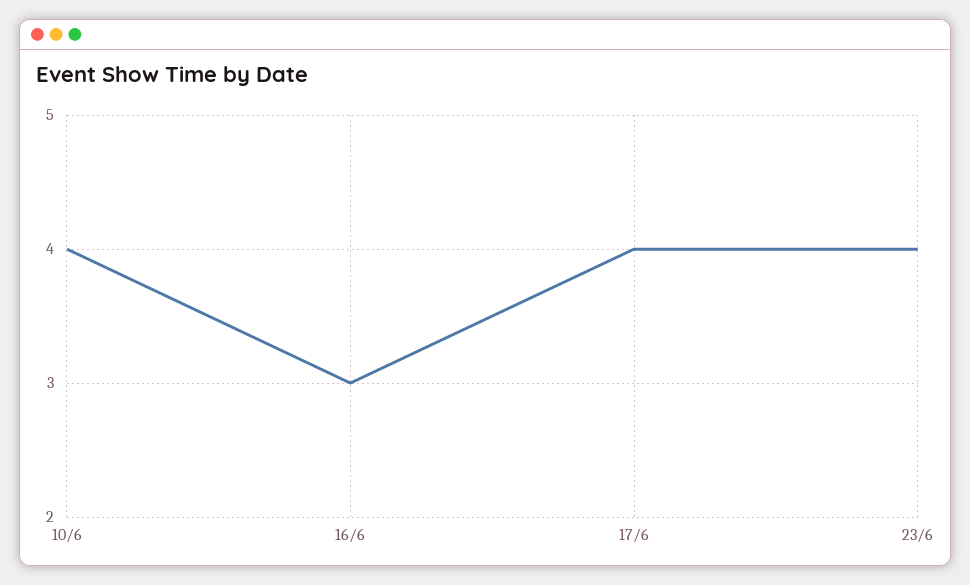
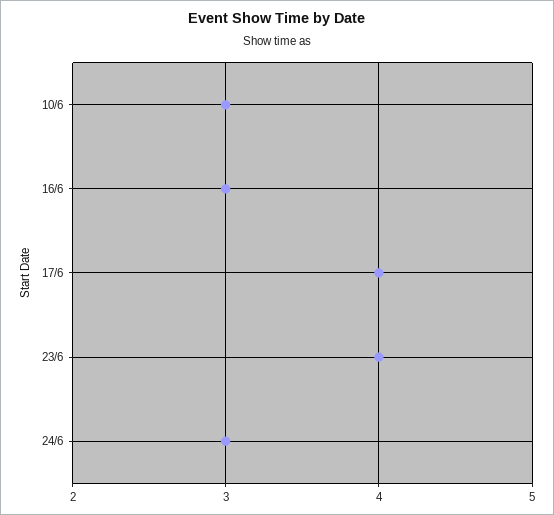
10/6: 4 -> 3
24/6: none -> 3

